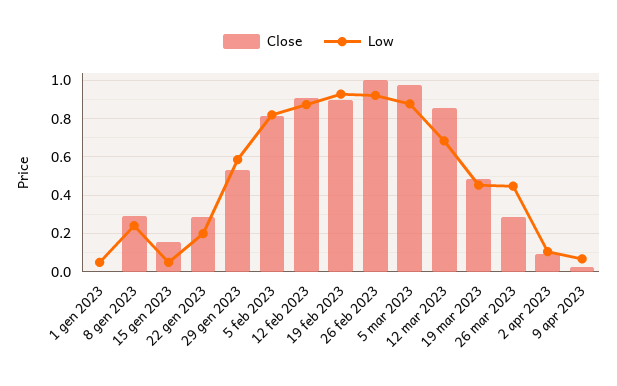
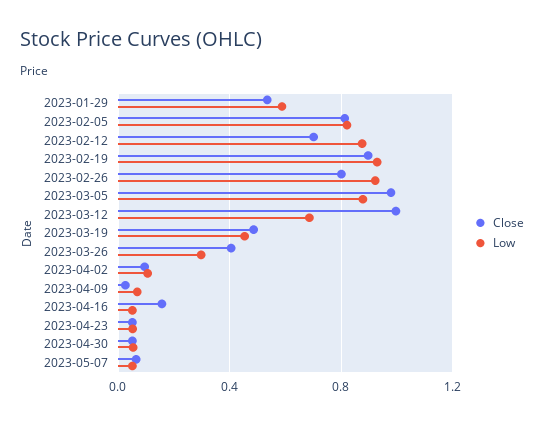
Close, 1 gen 2023: 0 -> none
Low, 1 gen 2023: 0.05 -> none
Close, 8 gen 2023: 0.3 -> none
Low, 8 gen 2023: 0.25 -> none
Close, 15 gen 2023: 0.15 -> none
Low, 15 gen 2023: 0.05 -> none
Close, 22 gen 2023: 0.3 -> none
Low, 22 gen 2023: 0.2 -> none
Close, 12 feb 2023: 0.9 -> 0.7
Close, 26 feb 2023: 1 -> 0.8
Close, 12 mar 2023: 0.85 -> 1
Close, 26 mar 2023: 0.3 -> 0.4
Low, 26 mar 2023: 0.45 -> 0.3
Close, 2023-04-16: none -> 0.15
Low, 2023-04-16: none -> 0.05
Close, 2023-04-23: none -> 0.05
Low, 2023-04-23: none -> 0.05
Close, 2023-04-30: none -> 0.05
Low, 2023-04-30: none -> 0.05
Close, 2023-05-07: none -> 0.05
Low, 2023-05-07: none -> 0.05

